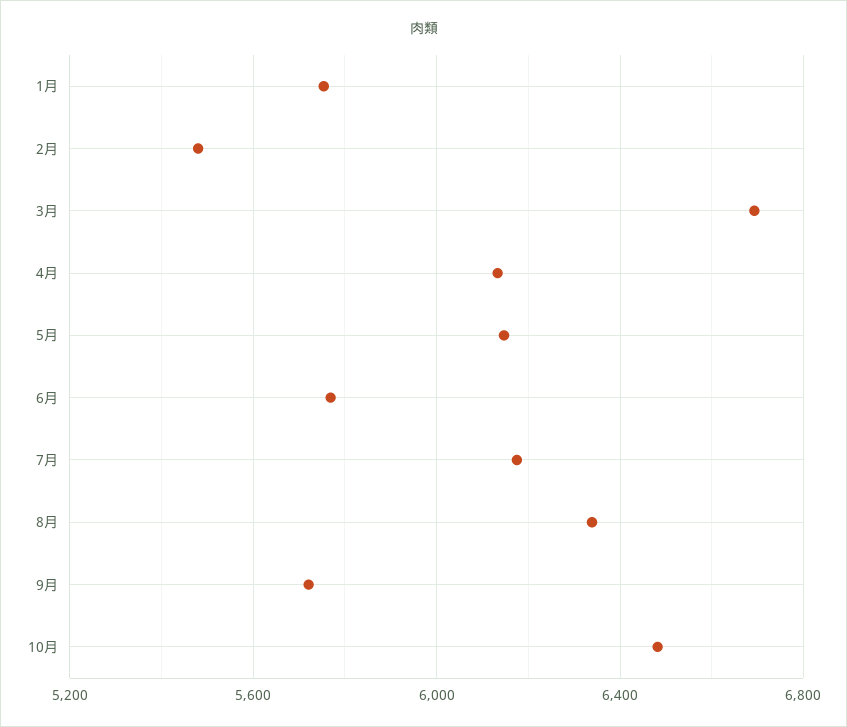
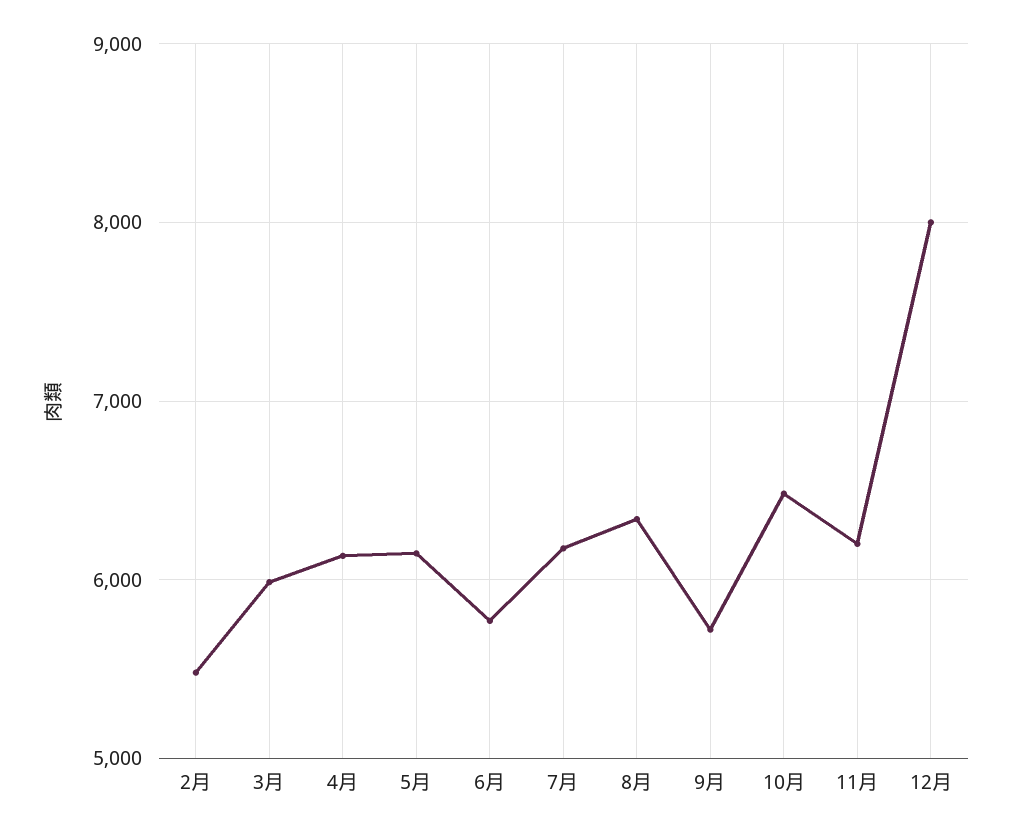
1月: 5750 -> none
3月: 6700 -> 6000
11月: none -> 6200
12月: none -> 8000

